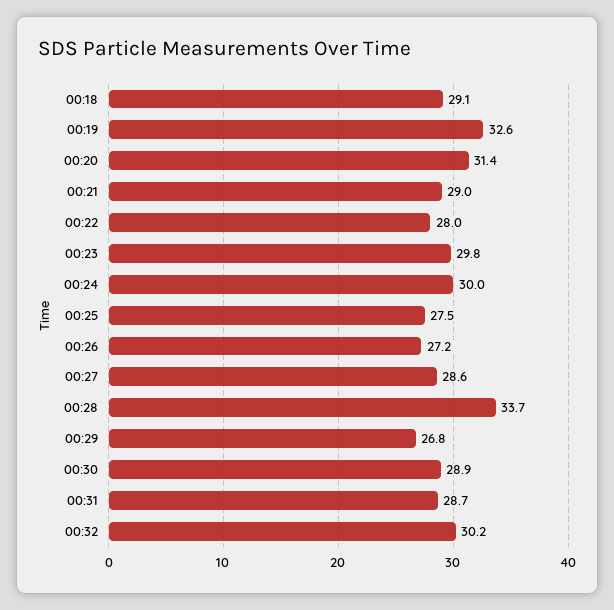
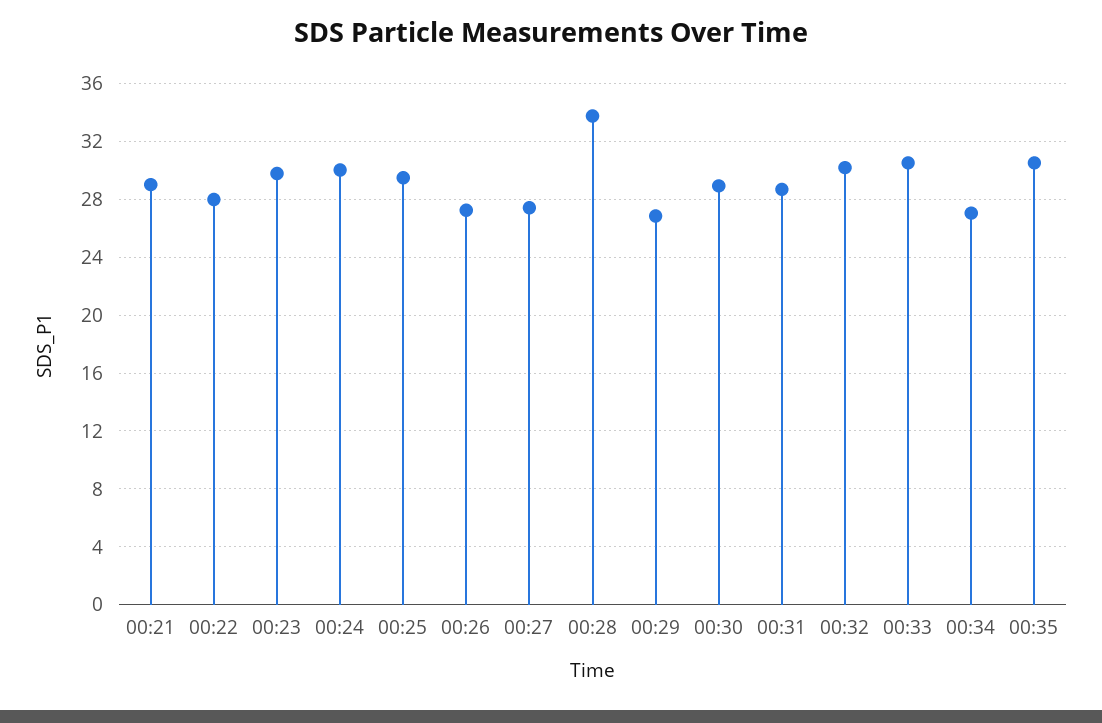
00:18: 29.1 -> none
00:19: 32.6 -> none
00:20: 31.4 -> none
00:25: 27.5 -> 29.5
00:27: 28.6 -> 27.5
00:33: none -> 30.5
00:34: none -> 27
00:35: none -> 30.5

